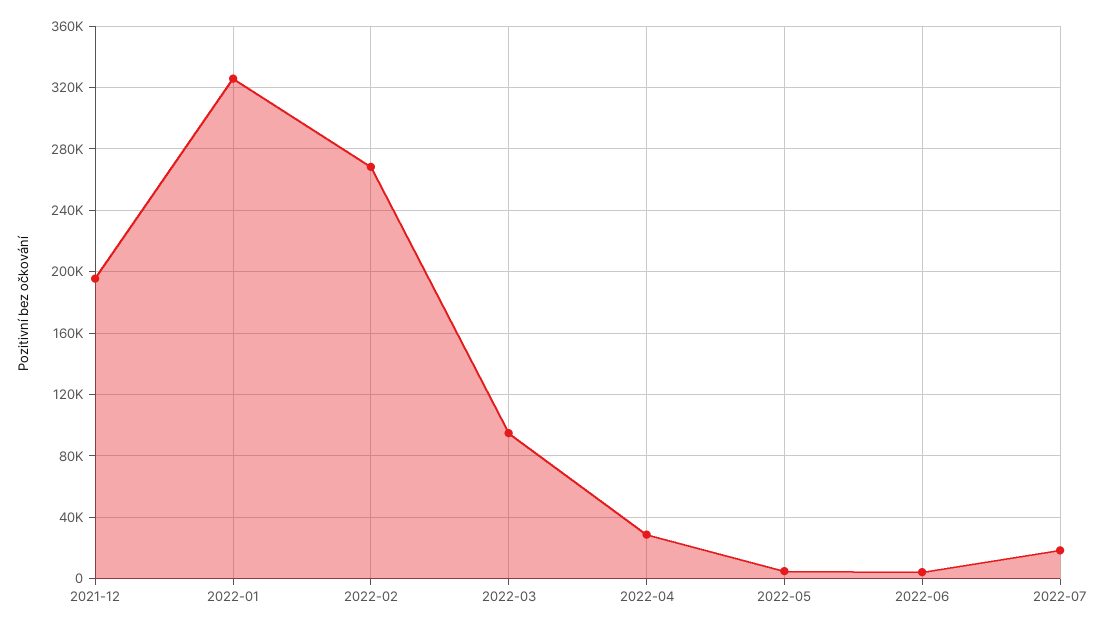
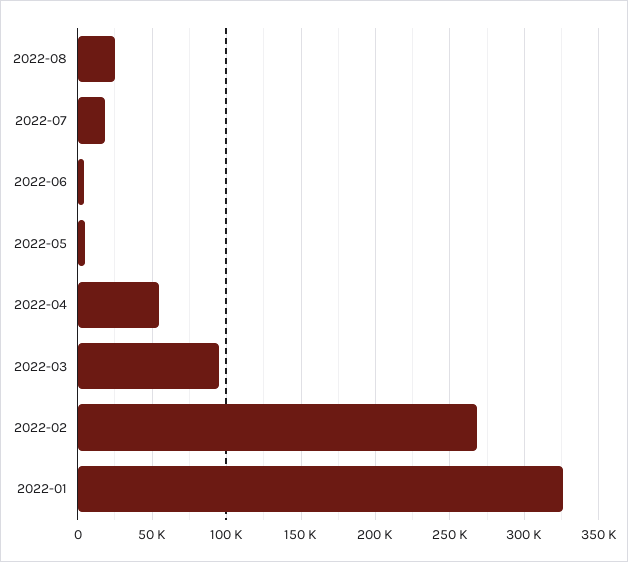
2021-12: 195000 -> none
2022-04: 30000 -> 55000
2022-08: none -> 25000

